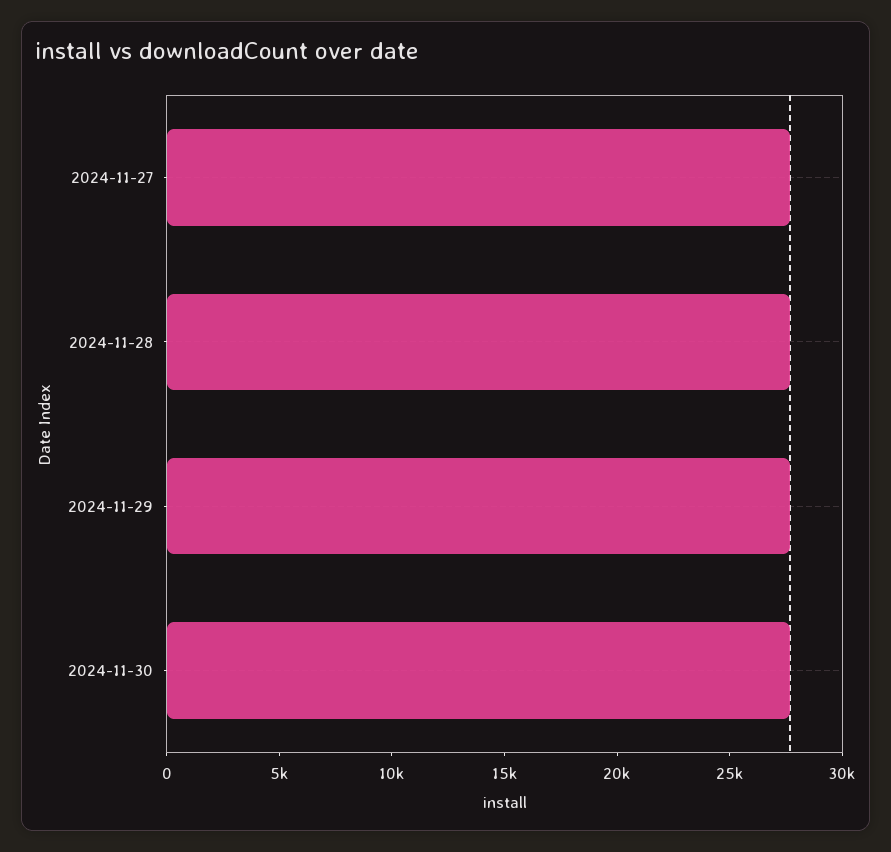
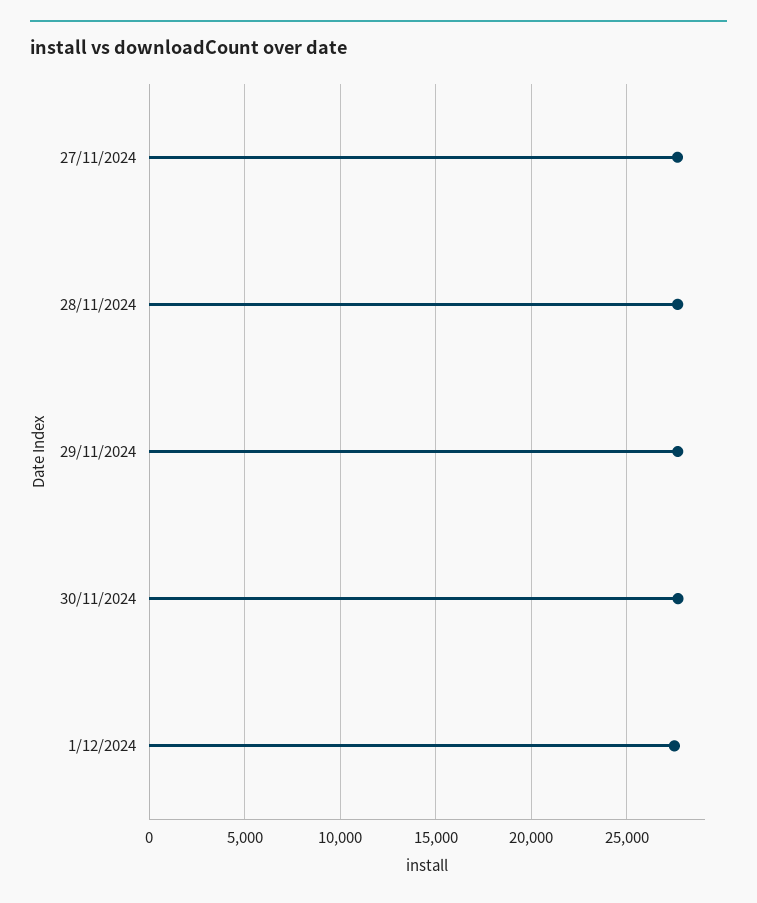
1/12/2024: none -> 27500

